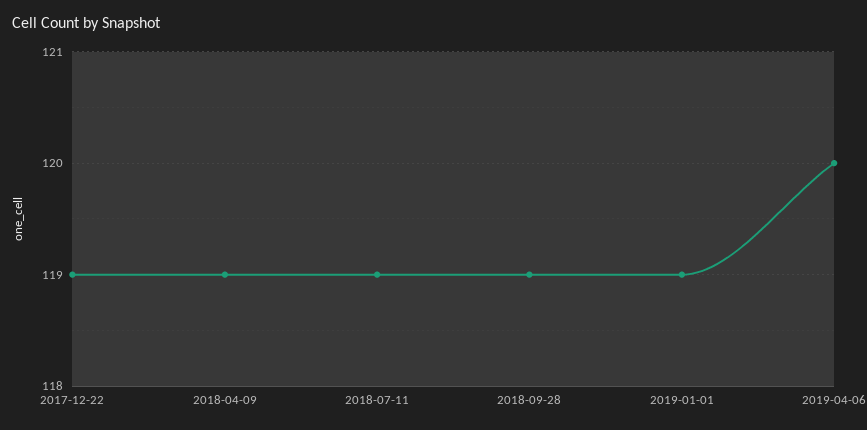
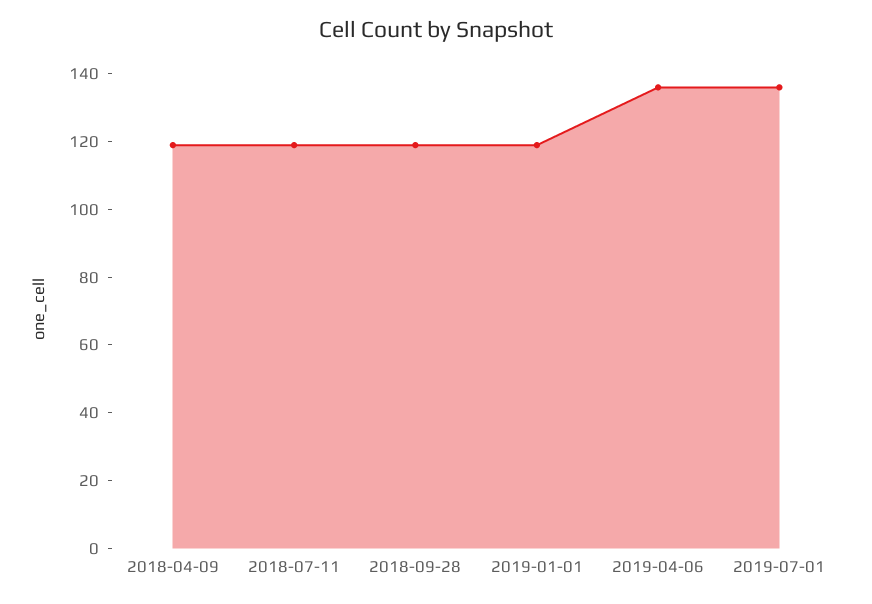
2017-12-22: 119 -> none
2019-04-06: 120 -> 135
2019-07-01: none -> 135

